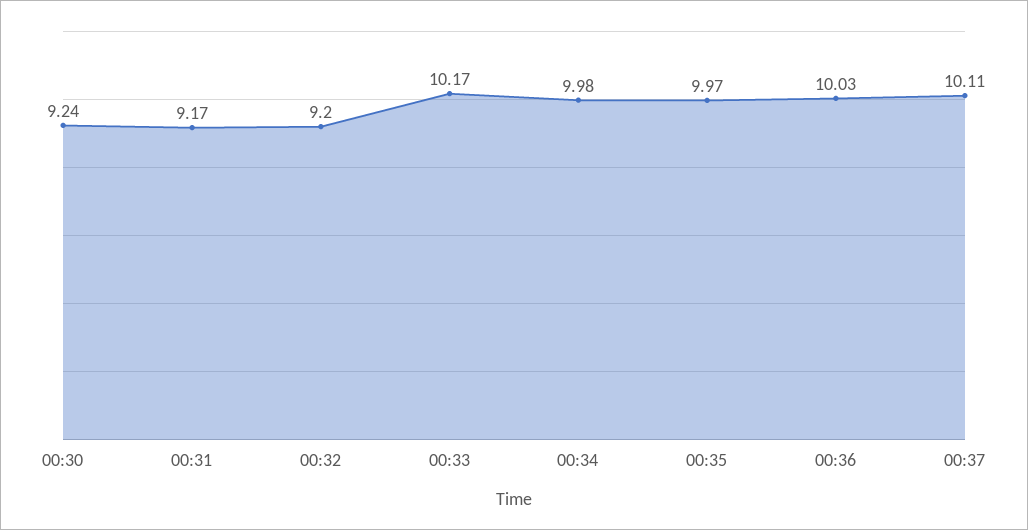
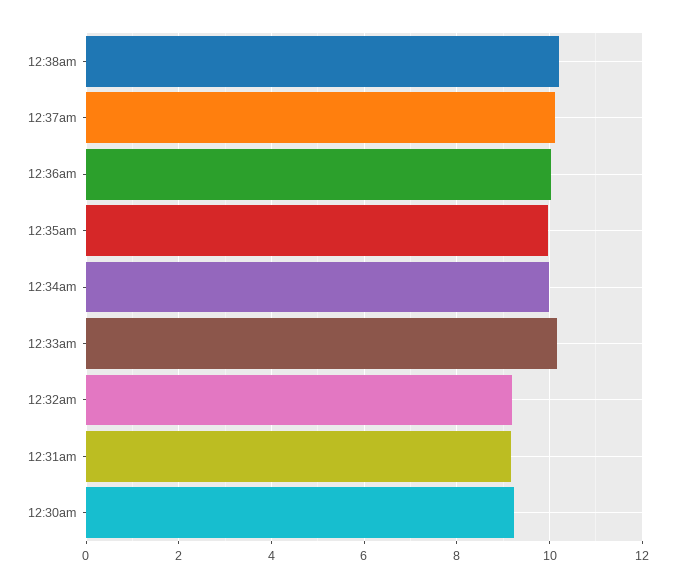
12:38am: none -> 10.2

